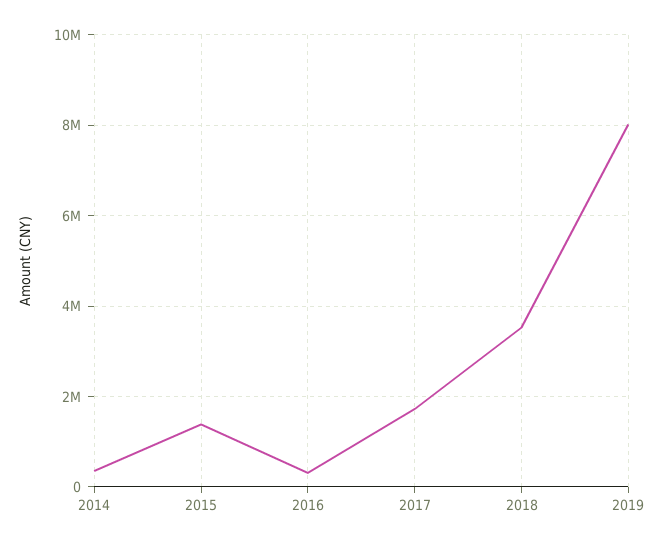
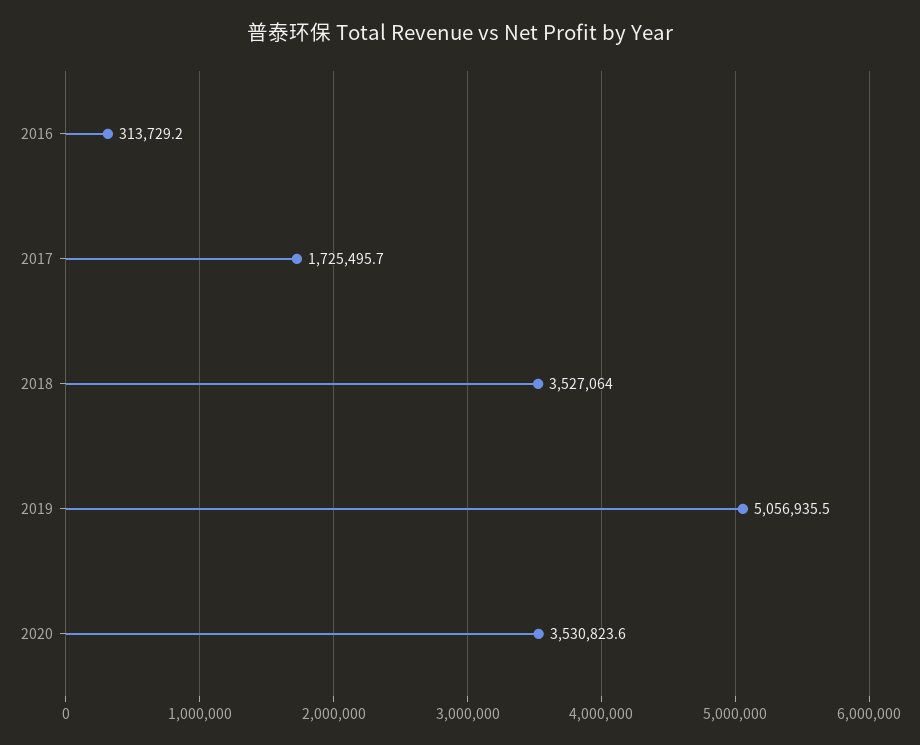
2014: 400000 -> none
2015: 1400000 -> none
2019: 8000000 -> 5056935.5
2020: none -> 3530823.6

